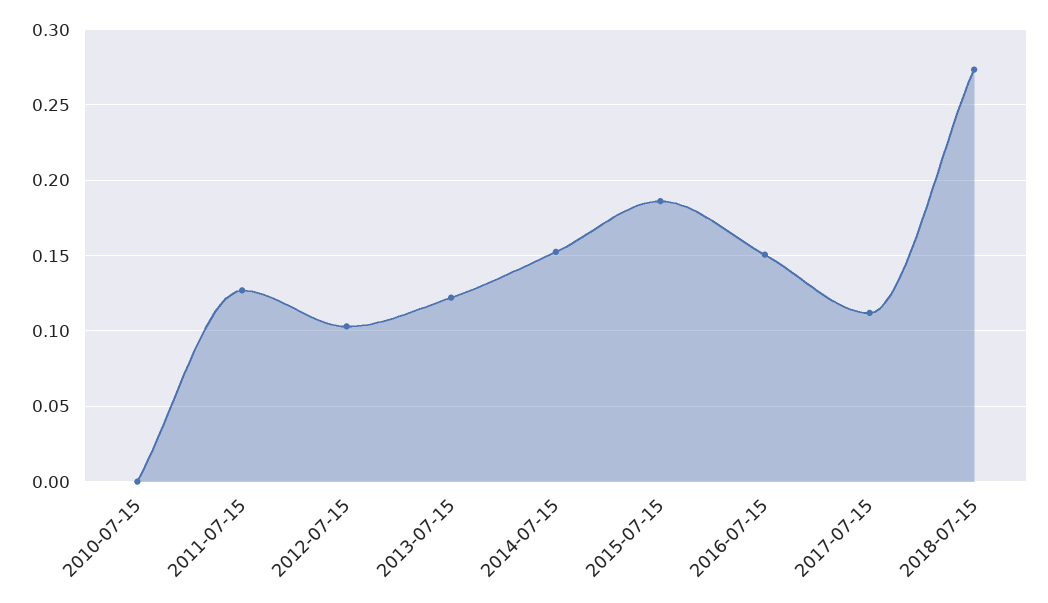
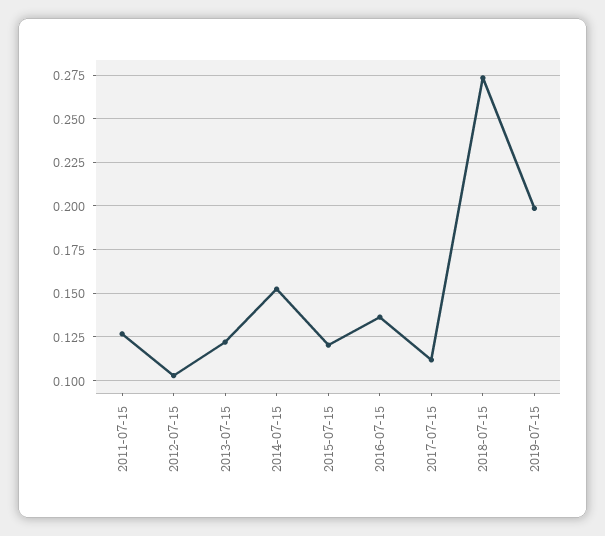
2010-07-15: 0 -> none
2015-07-15: 0.185 -> 0.12
2016-07-15: 0.15 -> 0.135
2019-07-15: none -> 0.2

